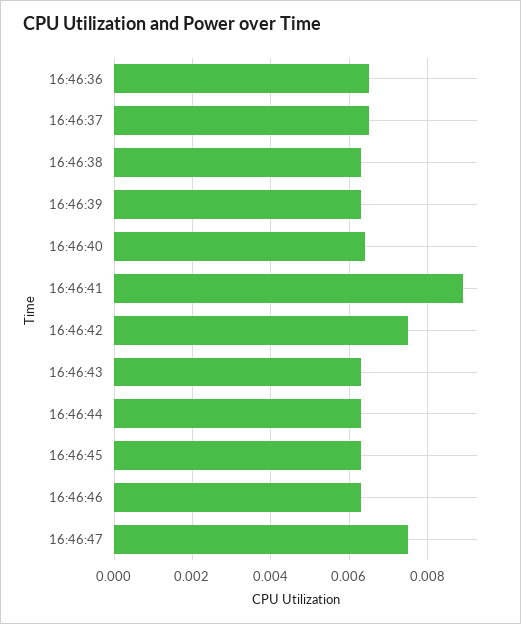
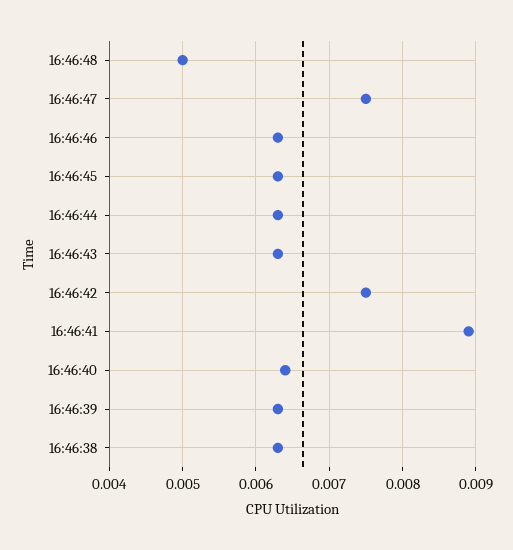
16:46:36: 0.0065 -> none
16:46:37: 0.0065 -> none
16:46:48: none -> 0.005

